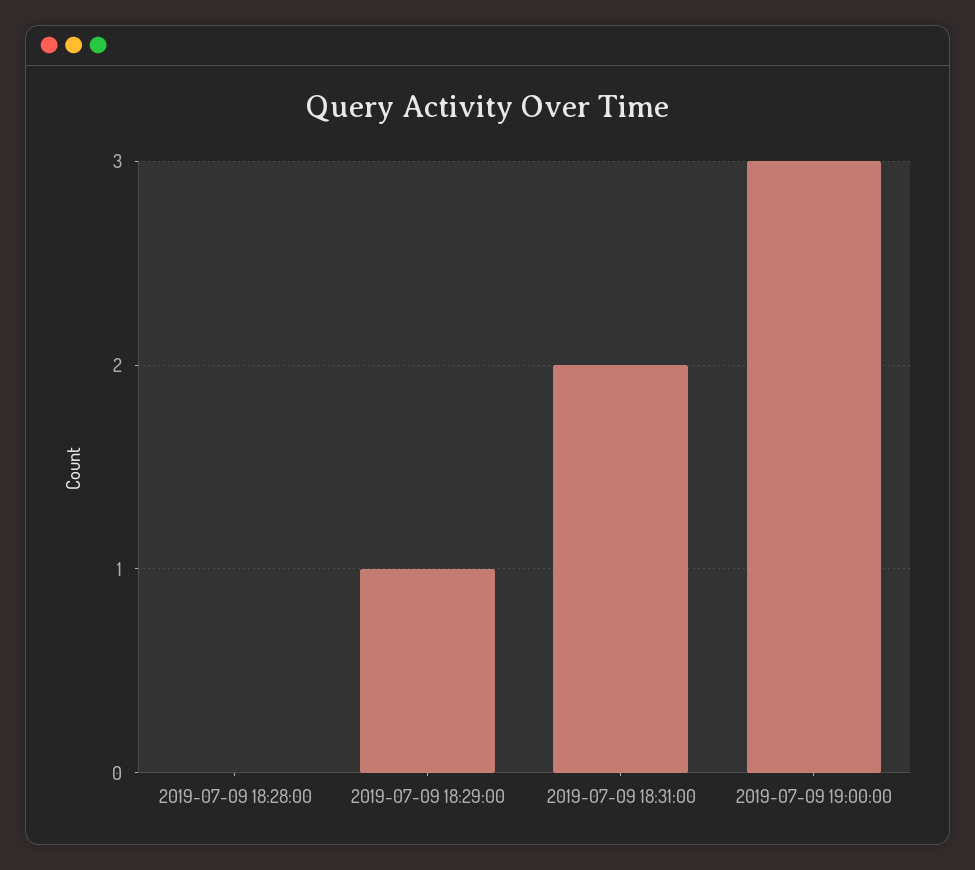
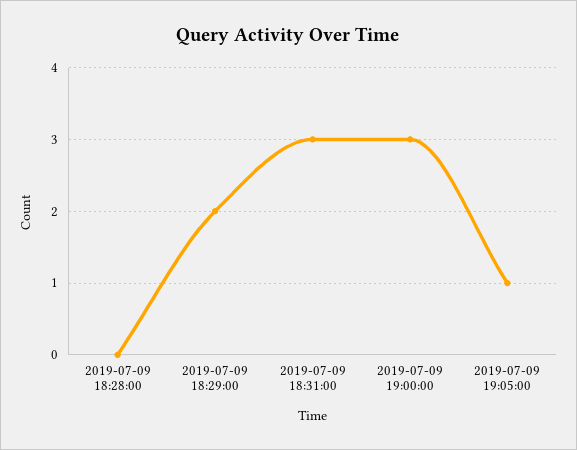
2019-07-09 18:29:00: 1 -> 2
2019-07-09 18:31:00: 2 -> 3
2019-07-09 19:05:00: none -> 1

